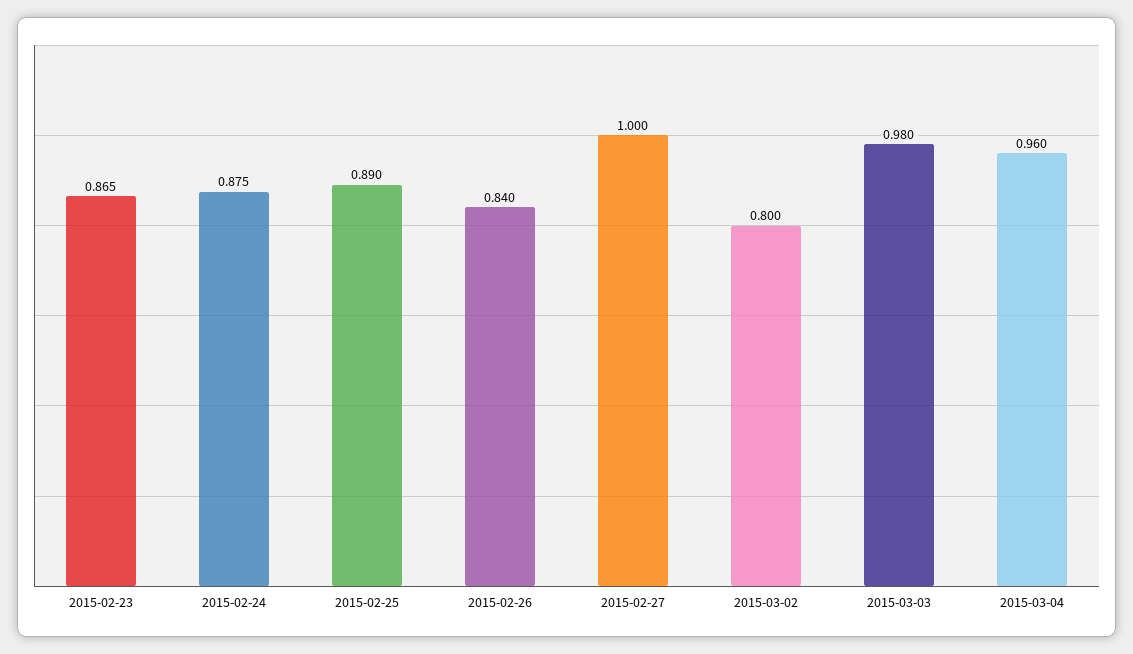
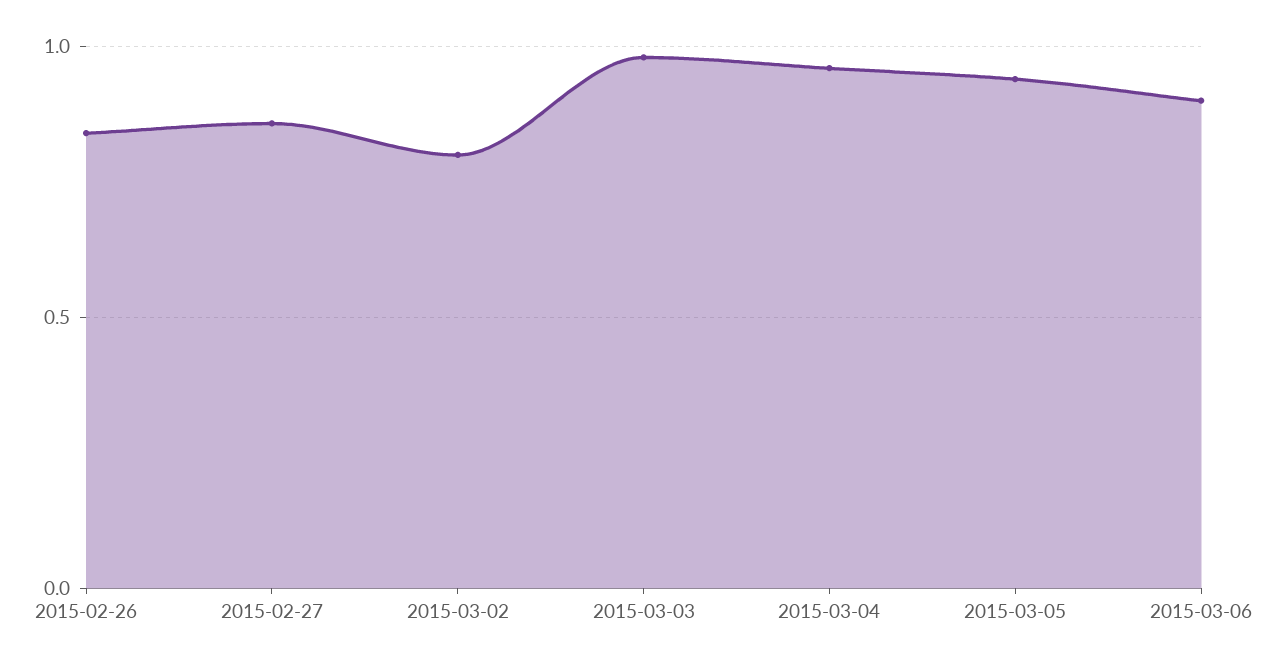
2015-02-23: 0.865 -> none
2015-02-24: 0.875 -> none
2015-02-25: 0.89 -> none
2015-02-27: 1 -> 0.85
2015-03-05: none -> 0.95
2015-03-06: none -> 0.9

